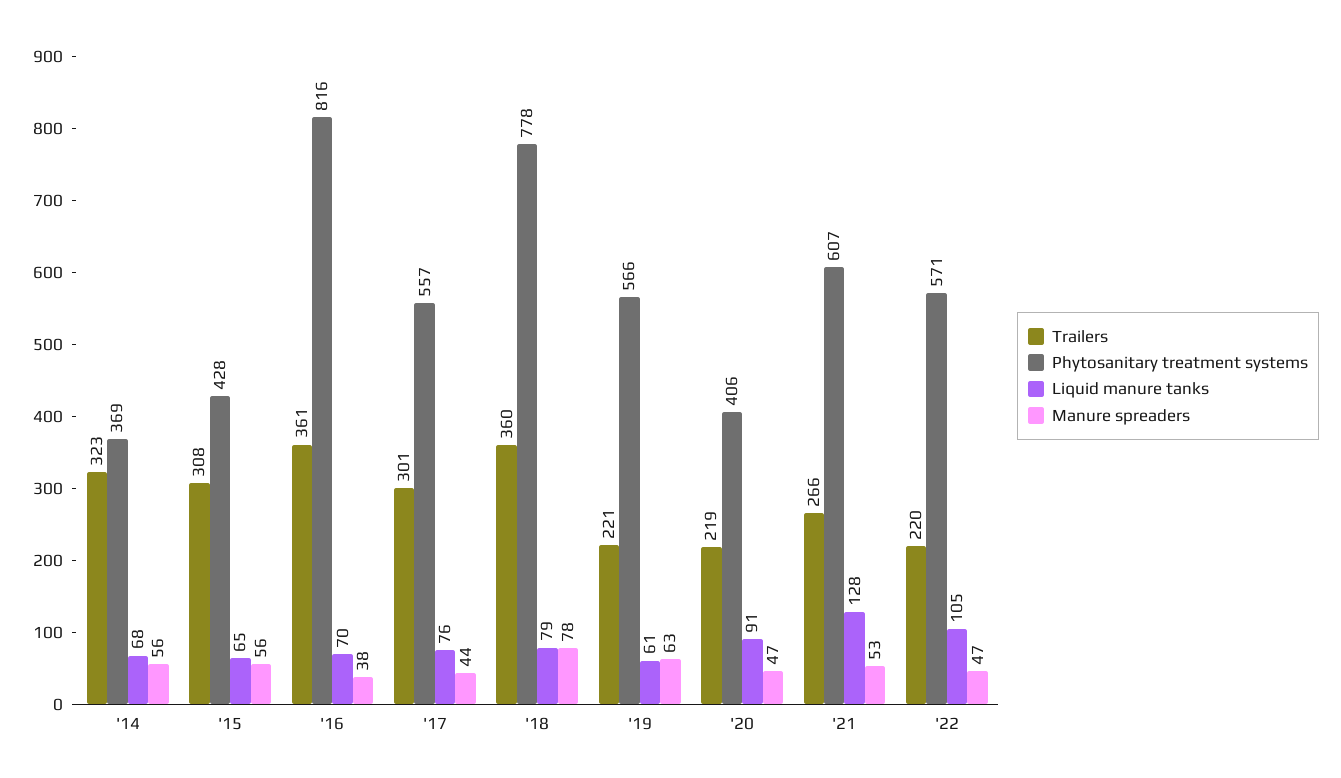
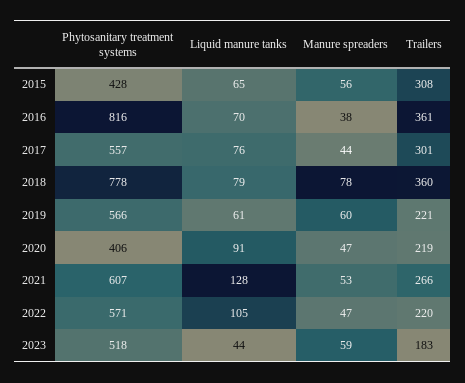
Trailers, '14: 323 -> none
Phytosanitary treatment systems, '14: 369 -> none
Liquid manure tanks, '14: 68 -> none
Manure spreaders, '14: 56 -> none
Manure spreaders, '19: 63 -> 60
Phytosanitary treatment systems, 2023: none -> 518
Liquid manure tanks, 2023: none -> 44
Manure spreaders, 2023: none -> 59
Trailers, 2023: none -> 183

